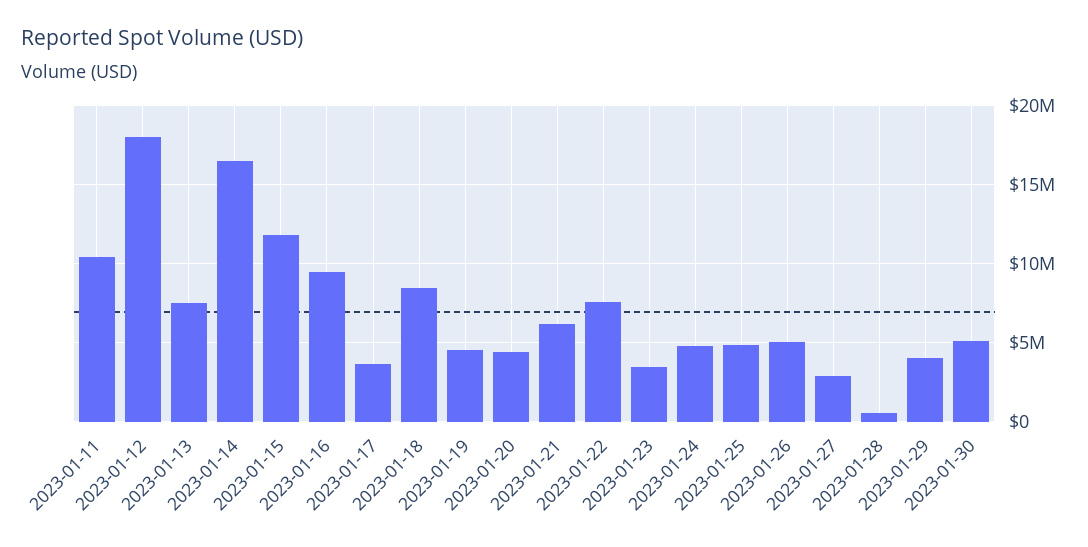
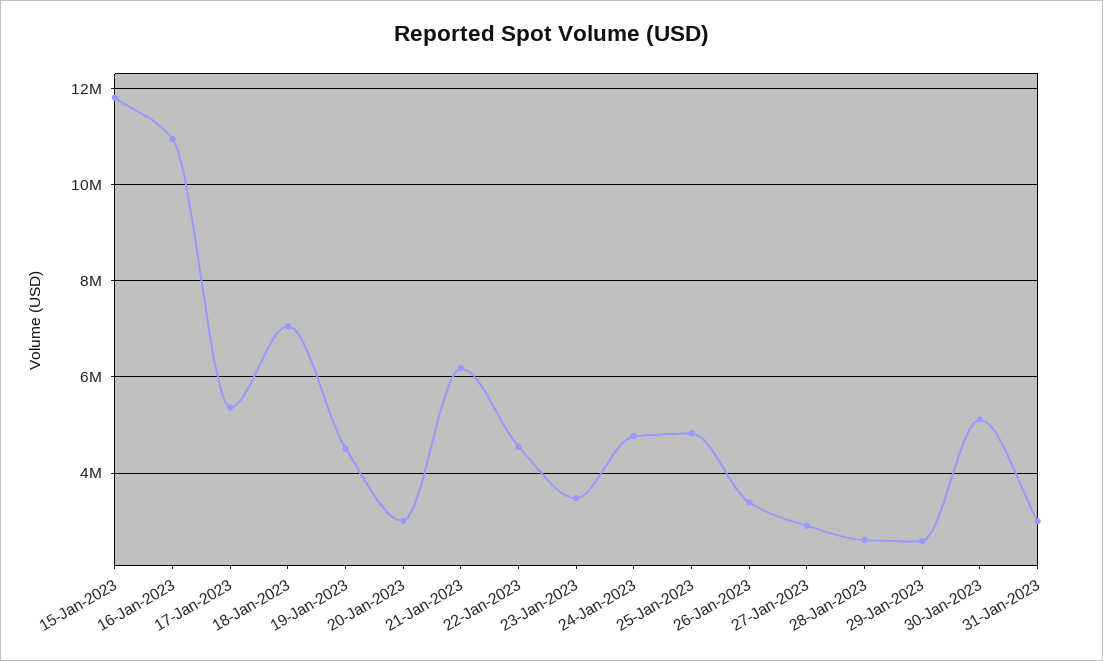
2023-01-11: 10500000 -> none
2023-01-12: 18000000 -> none
2023-01-13: 7500000 -> none
2023-01-14: 16500000 -> none
2023-01-16: 9500000 -> 11000000
2023-01-17: 3500000 -> 5400000
2023-01-18: 8500000 -> 7000000
2023-01-20: 4500000 -> 3000000
2023-01-22: 7500000 -> 4600000
2023-01-26: 5000000 -> 3400000
2023-01-28: 500000 -> 2600000
2023-01-29: 4000000 -> 2600000
31-Jan-2023: none -> 3000000

